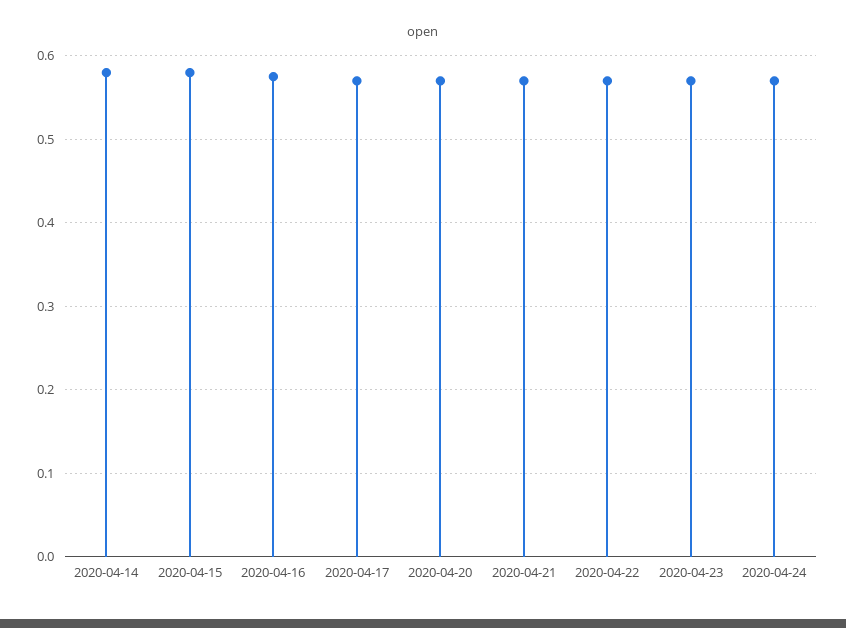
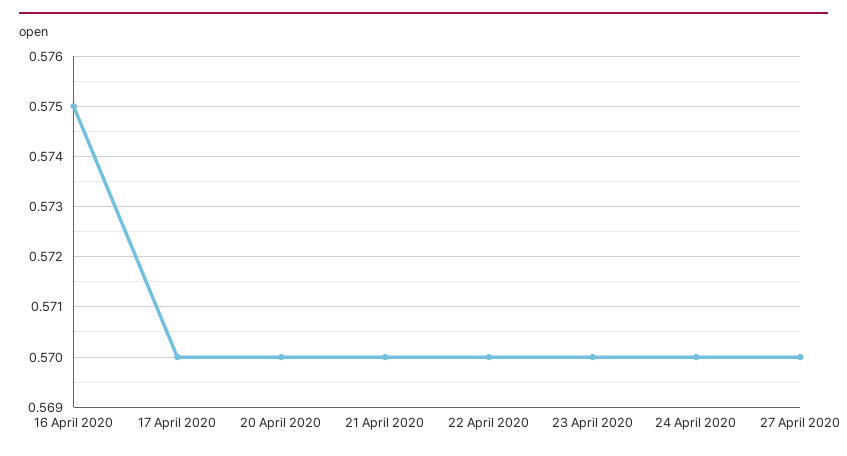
2020-04-14: 0.58 -> none
2020-04-15: 0.58 -> none
27 April 2020: none -> 0.57

